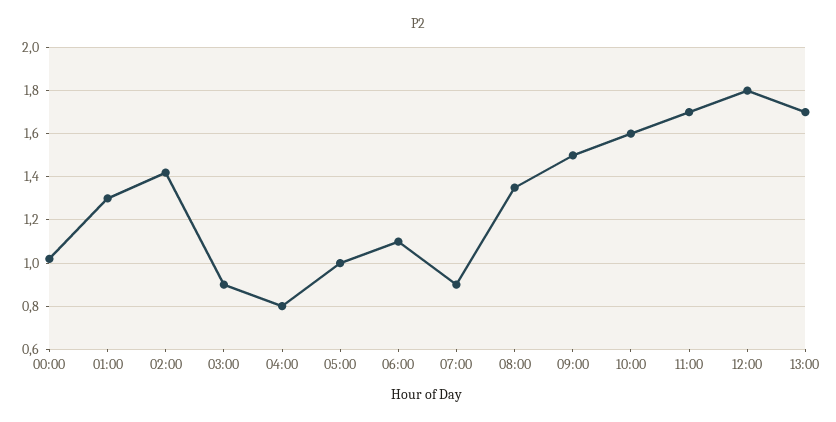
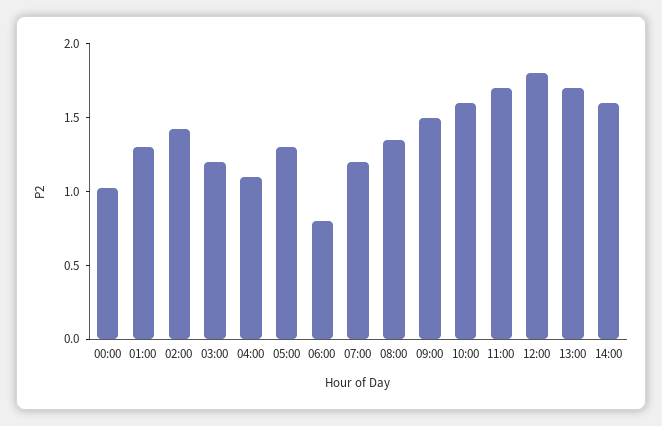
03:00: 0.9 -> 1.2
04:00: 0.8 -> 1.1
05:00: 1 -> 1.3
06:00: 1.1 -> 0.8
07:00: 0.9 -> 1.2
14:00: none -> 1.6

